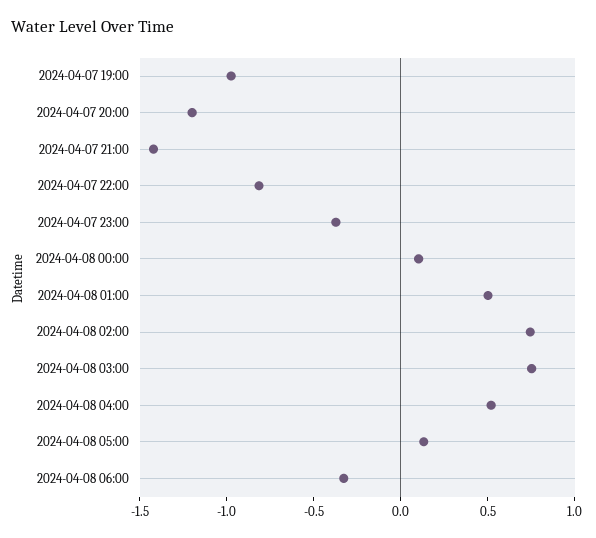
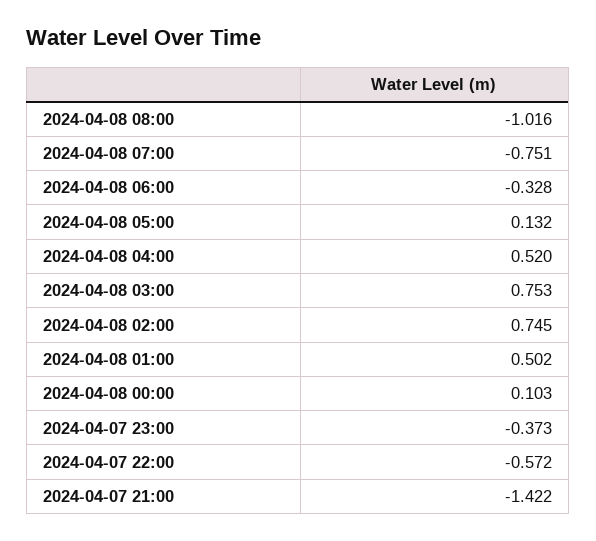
2024-04-07 19:00: -1 -> none
2024-04-07 20:00: -1.2 -> none
2024-04-07 22:00: -0.8 -> -0.572
2024-04-08 08:00: none -> -1.016
2024-04-08 07:00: none -> -0.751

